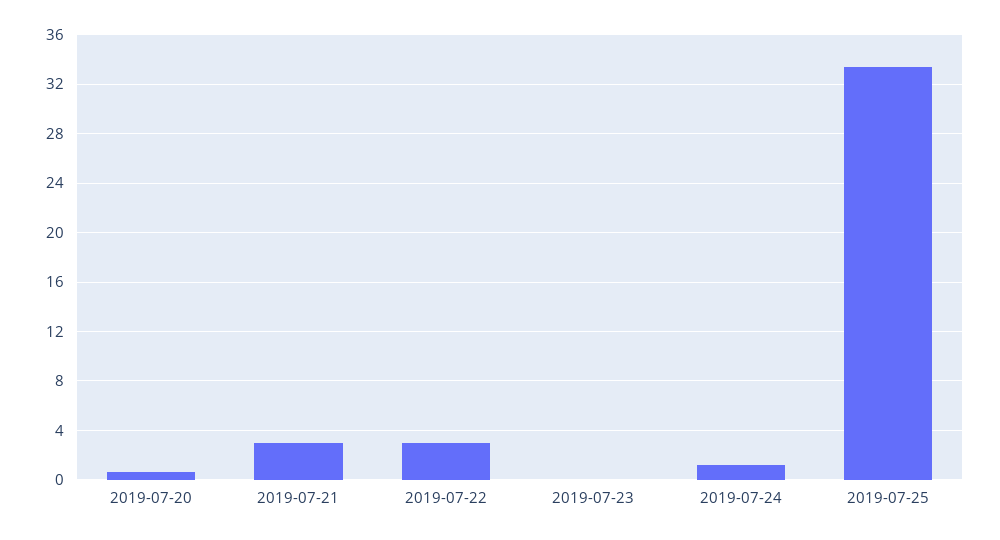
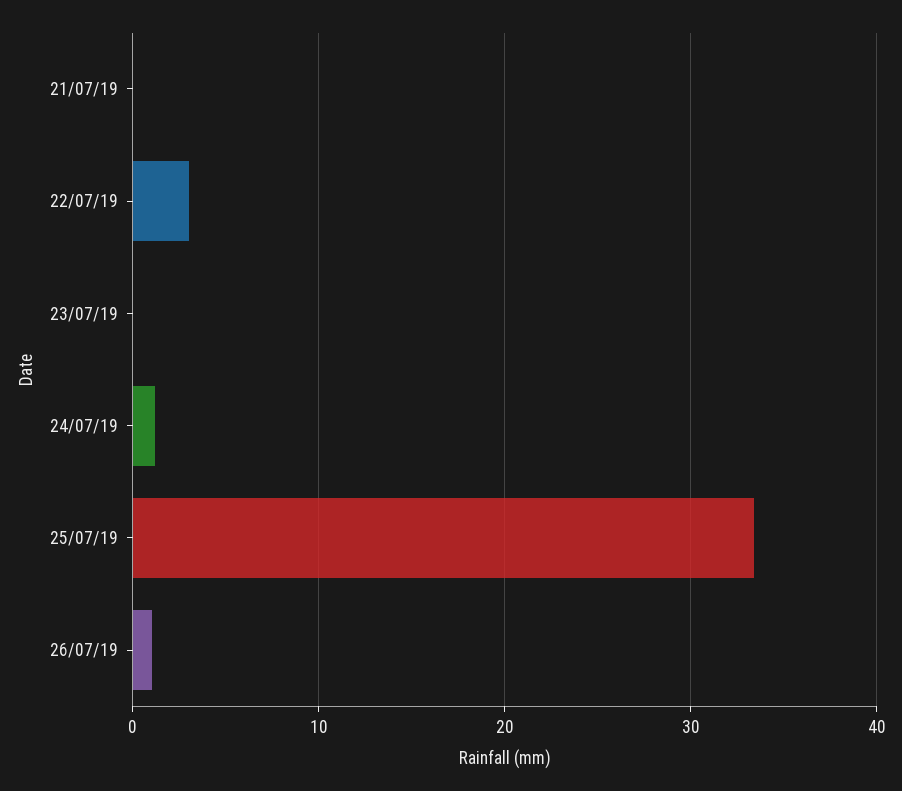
2019-07-20: 0.5 -> none
2019-07-21: 3 -> 0
26/07/19: none -> 1

